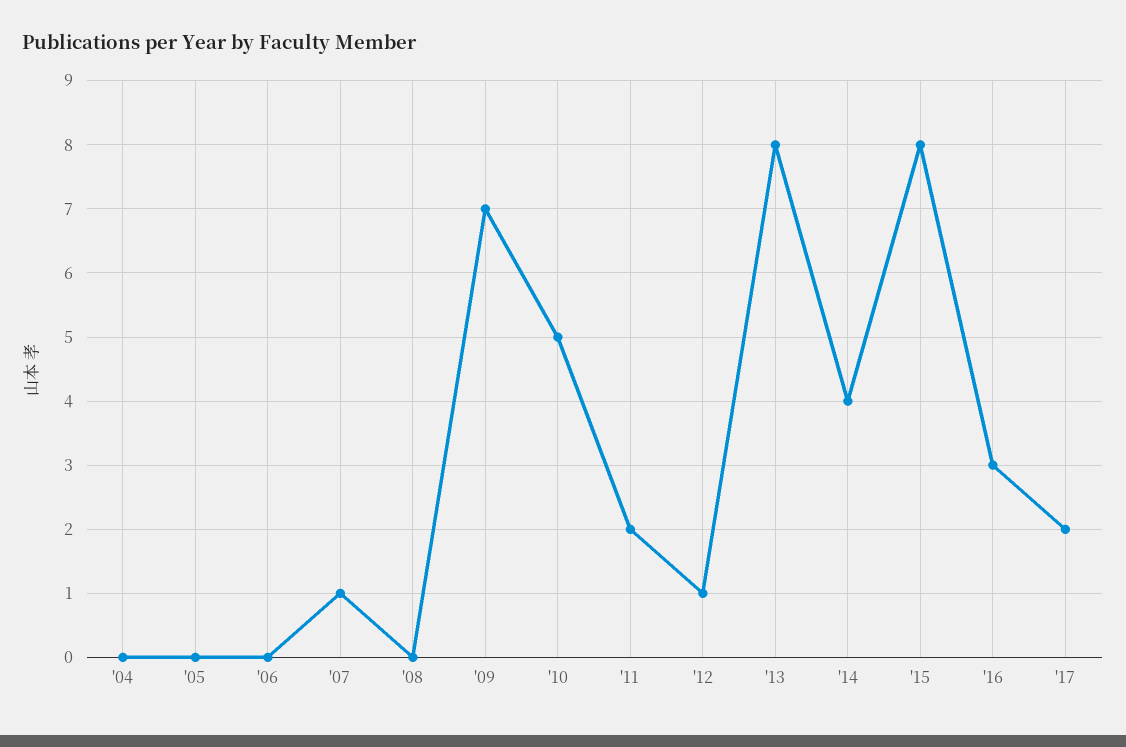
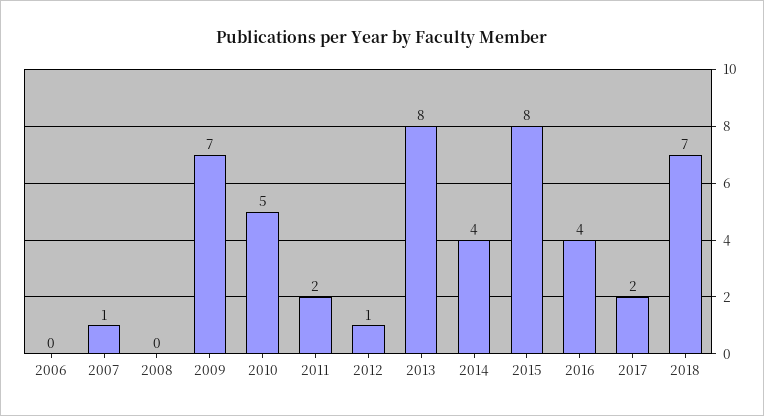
'04: 0 -> none
'05: 0 -> none
'16: 3 -> 4
2018: none -> 7

